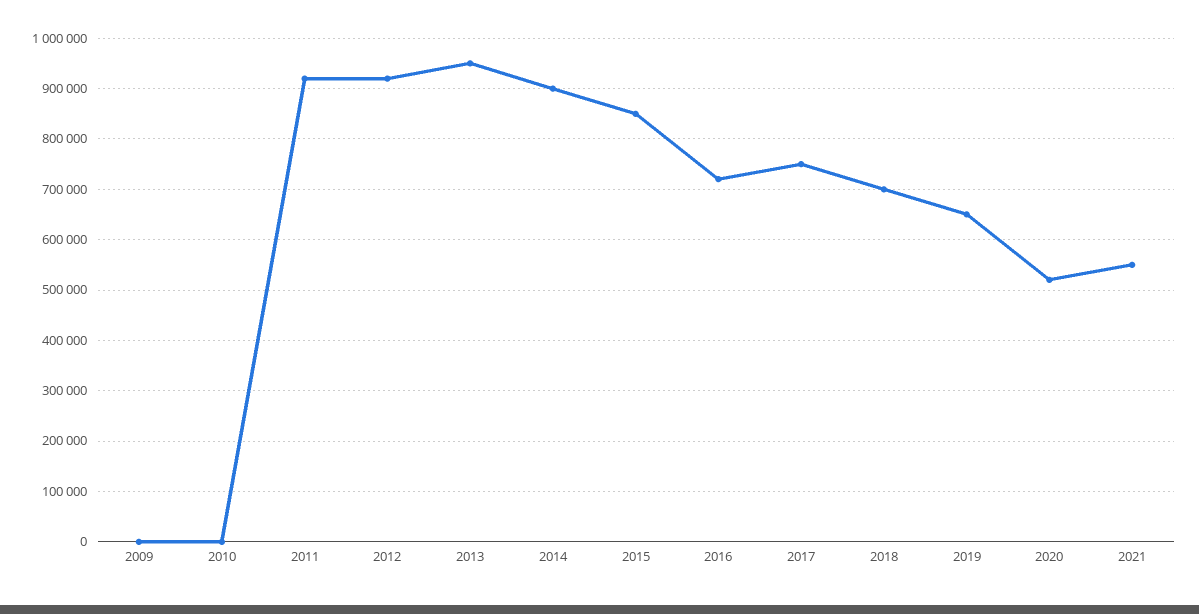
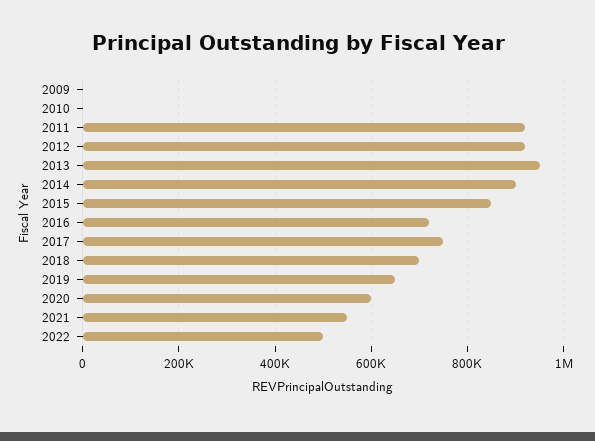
2020: 520000 -> 600000
2022: none -> 500000

